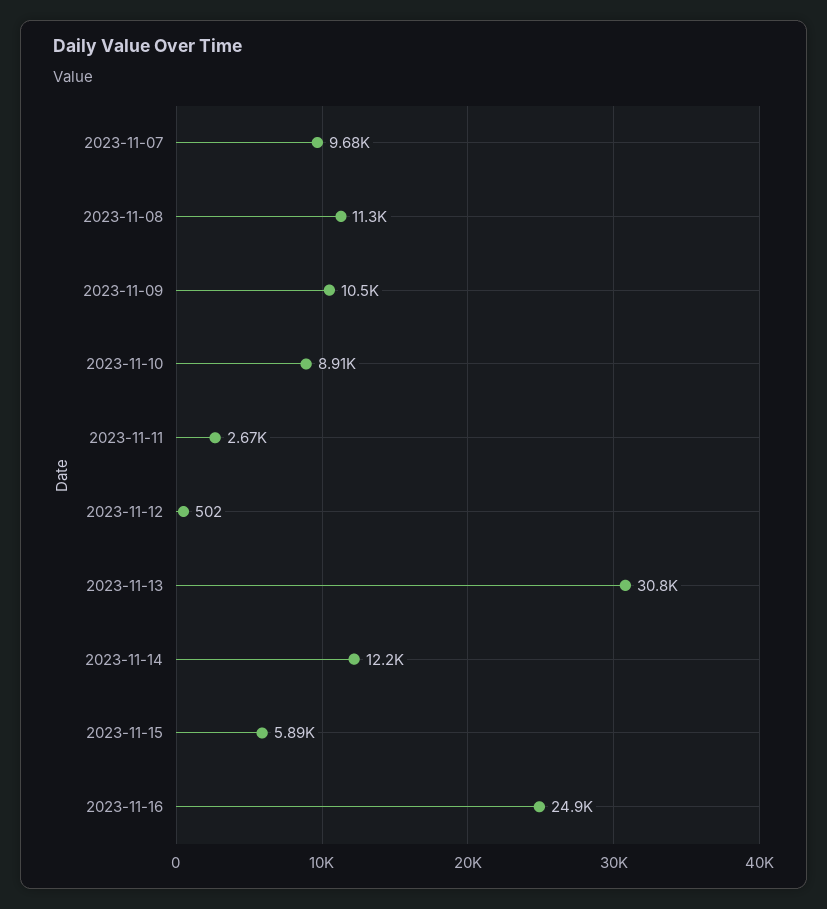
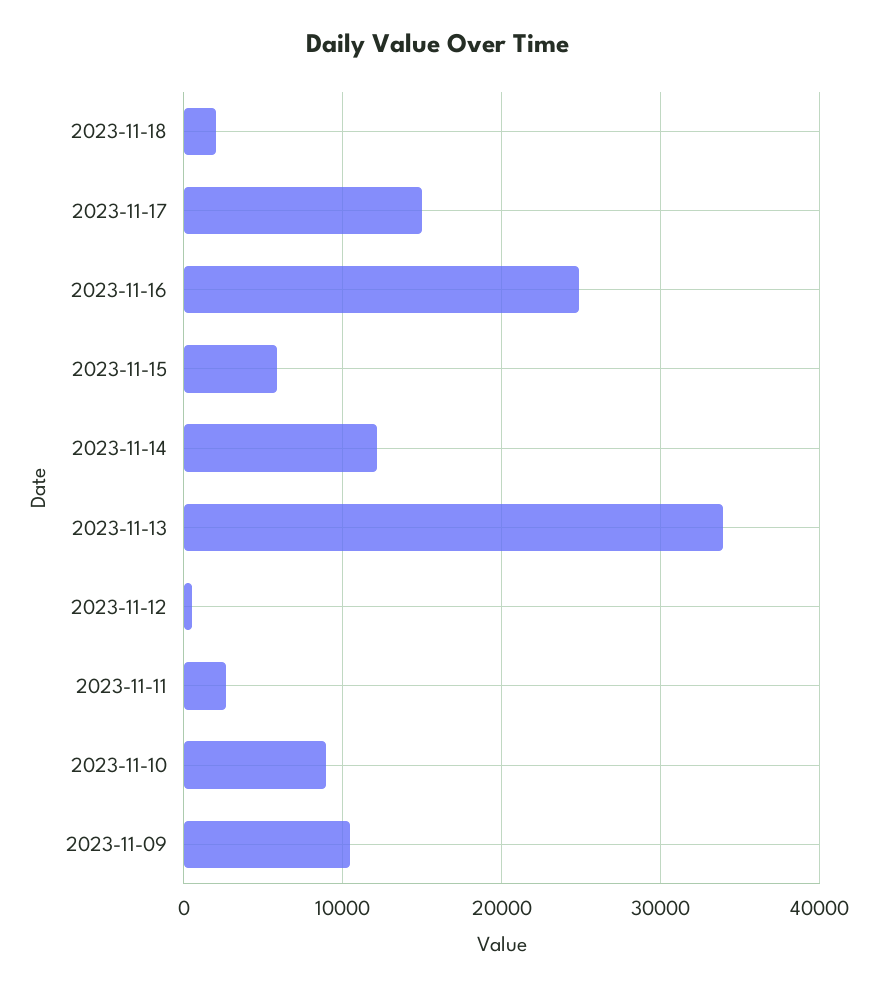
2023-11-07: 9680 -> none
2023-11-08: 11300 -> none
2023-11-13: 30800 -> 34000
2023-11-18: none -> 2000
2023-11-17: none -> 15000

